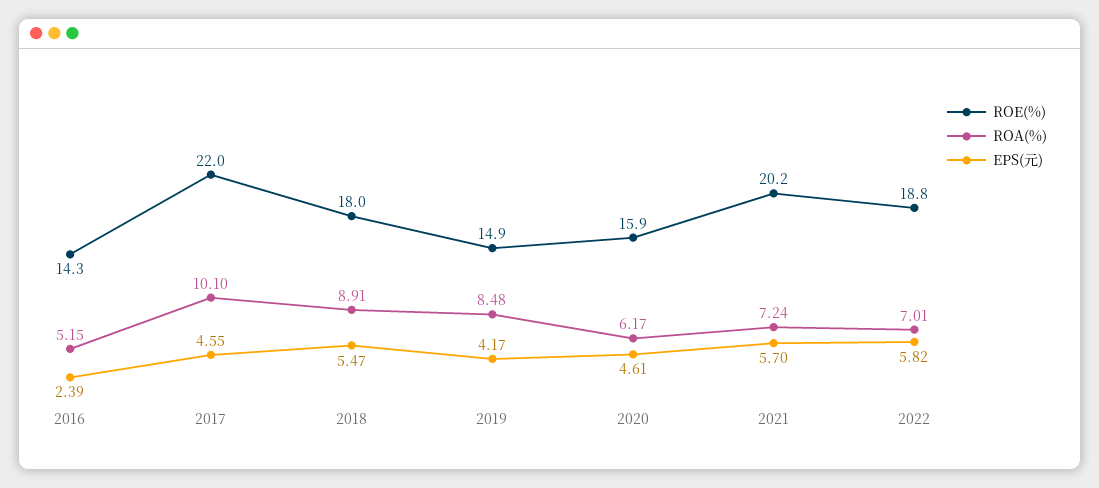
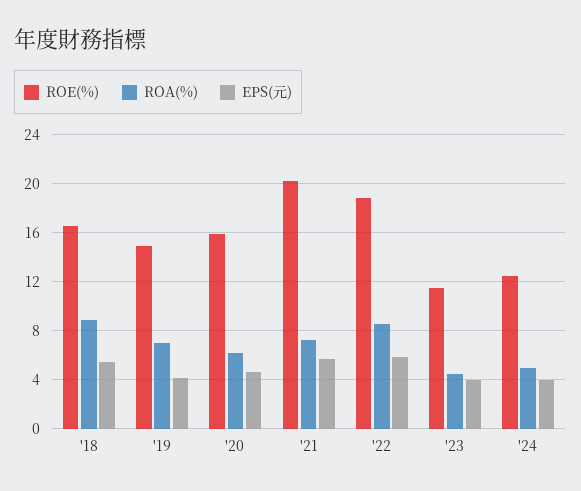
ROE(%), 2016: 14.3 -> none
ROA(%), 2016: 5.15 -> none
EPS(元), 2016: 2.39 -> none
ROE(%), 2017: 22 -> none
ROA(%), 2017: 10.1 -> none
EPS(元), 2017: 4.55 -> none
ROE(%), 2018: 18 -> 16.5
ROA(%), 2019: 8.48 -> 7
ROA(%), 2022: 7.01 -> 8.5
ROE(%), '23: none -> 11.5
ROA(%), '23: none -> 4.5
EPS(元), '23: none -> 4
ROE(%), '24: none -> 12.5
ROA(%), '24: none -> 5
EPS(元), '24: none -> 4

